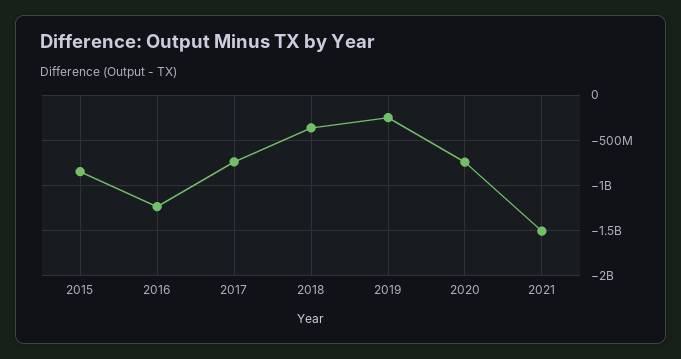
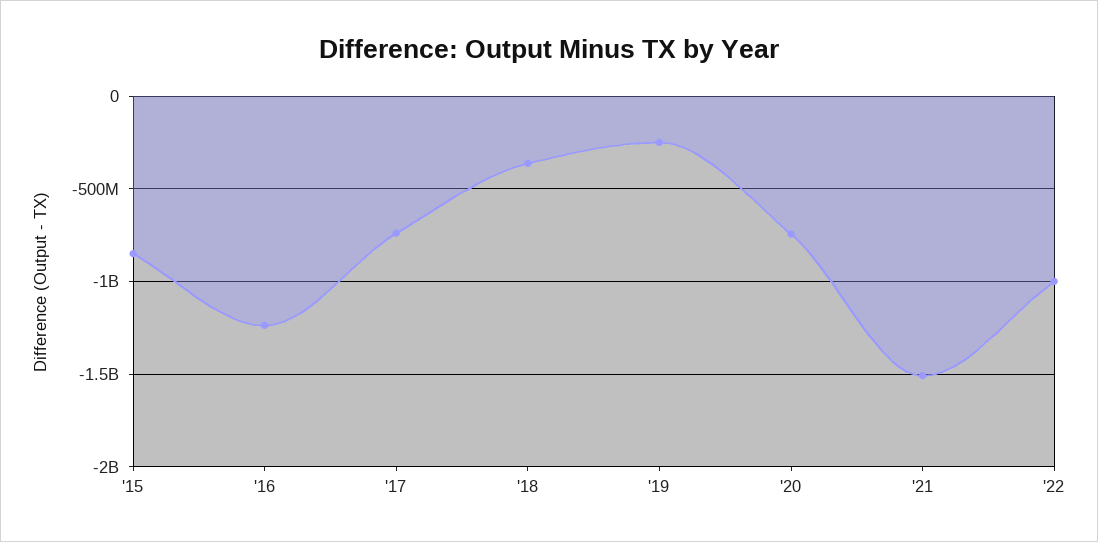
'22: none -> -1000000000

